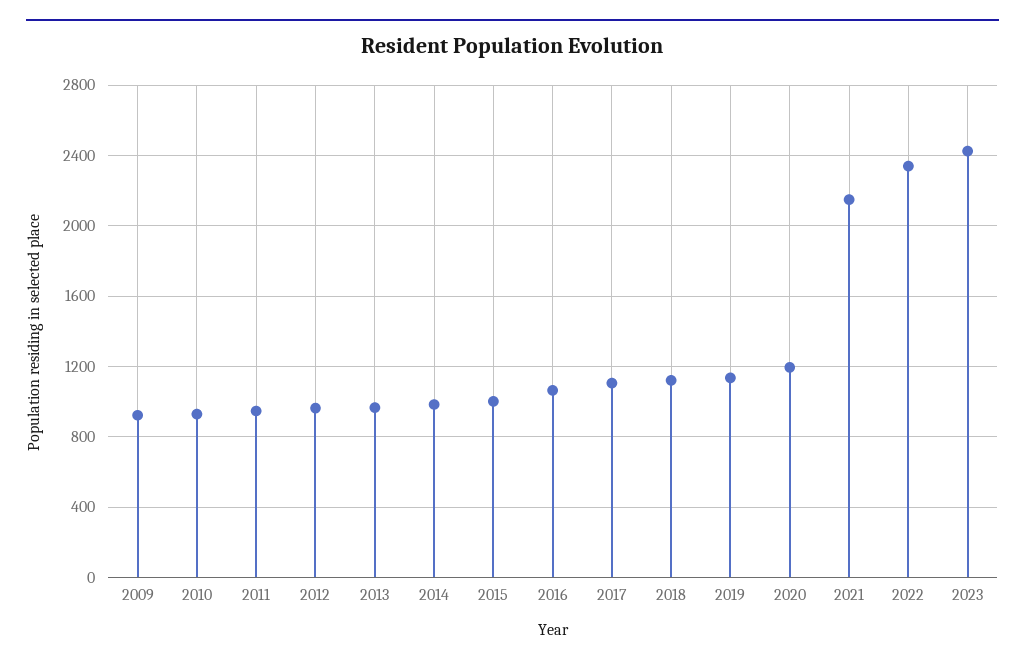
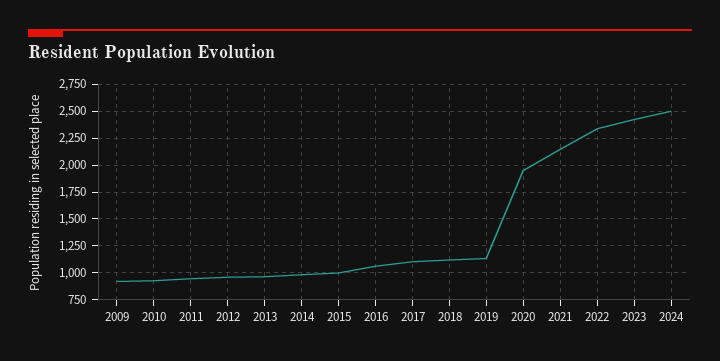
2020: 1200 -> 2000
2024: none -> 2500

